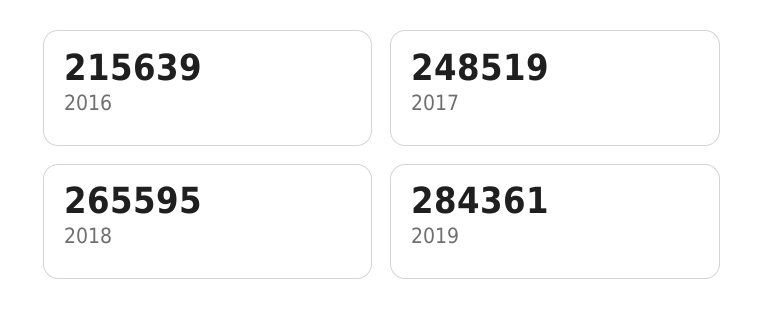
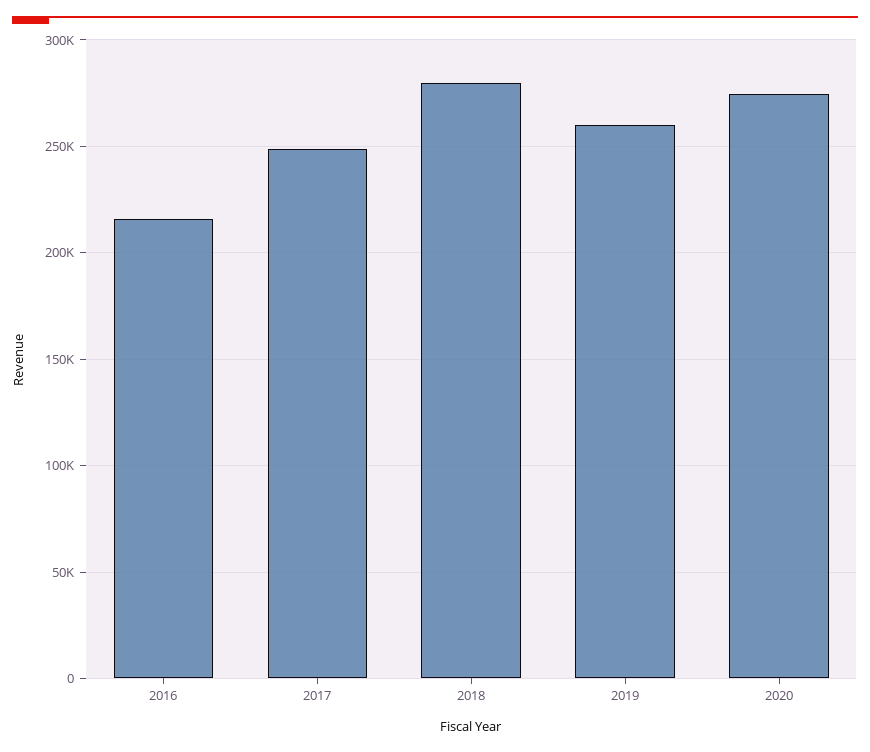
2018: 265595 -> 280000
2019: 284361 -> 260000
2020: none -> 275000

